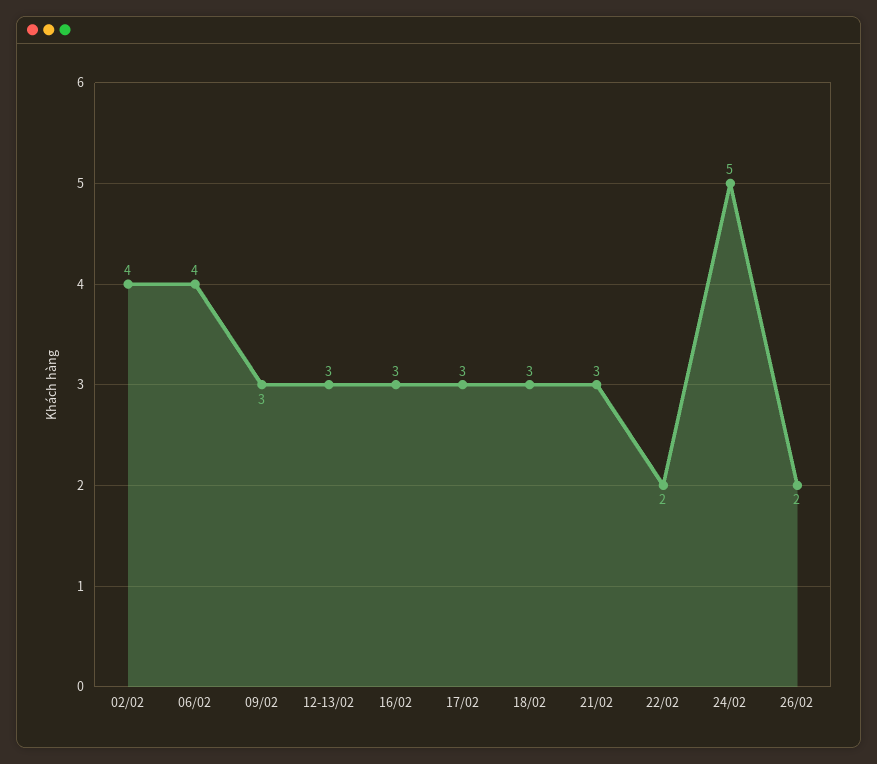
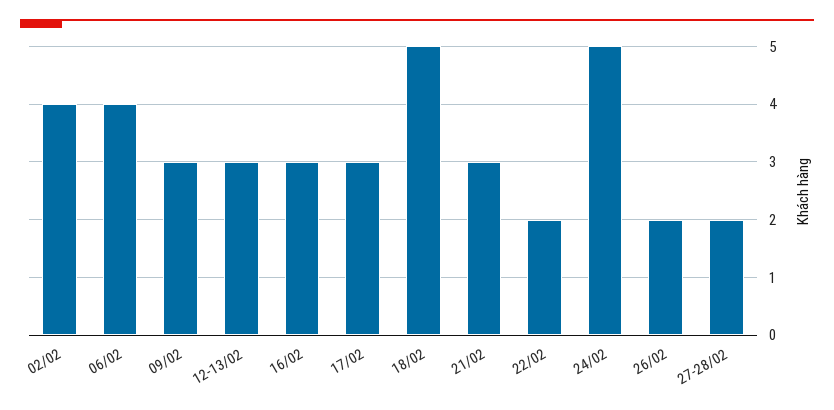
18/02: 3 -> 5
27-28/02: none -> 2

